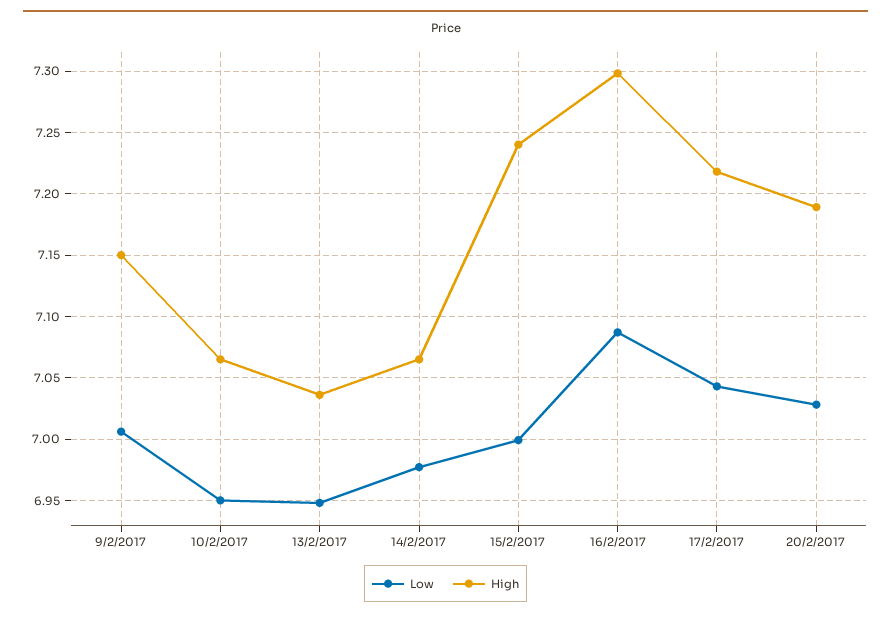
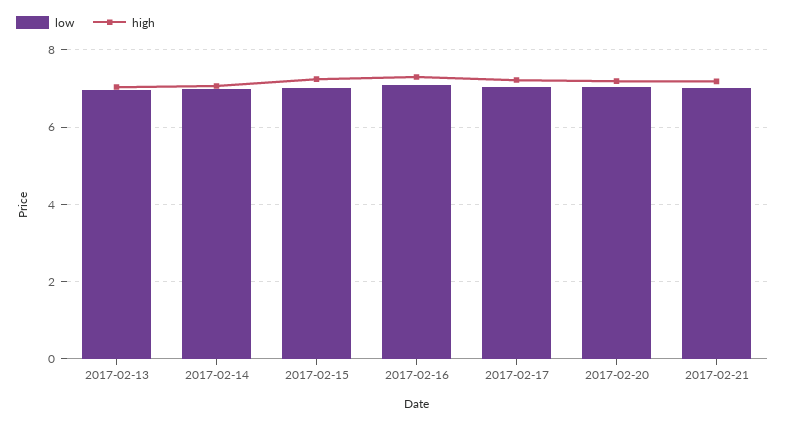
Low, 9/2/2017: 7.005 -> none
High, 9/2/2017: 7.15 -> none
Low, 10/2/2017: 6.95 -> none
High, 10/2/2017: 7.065 -> none
Low, 2017-02-21: none -> 7
High, 2017-02-21: none -> 7.2

